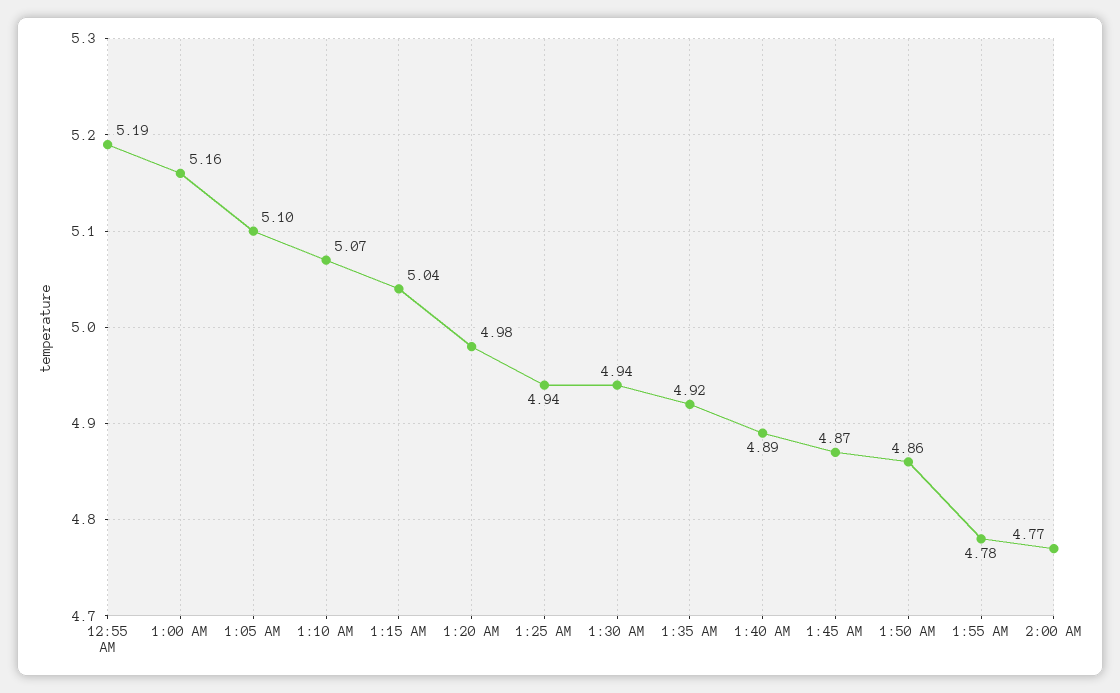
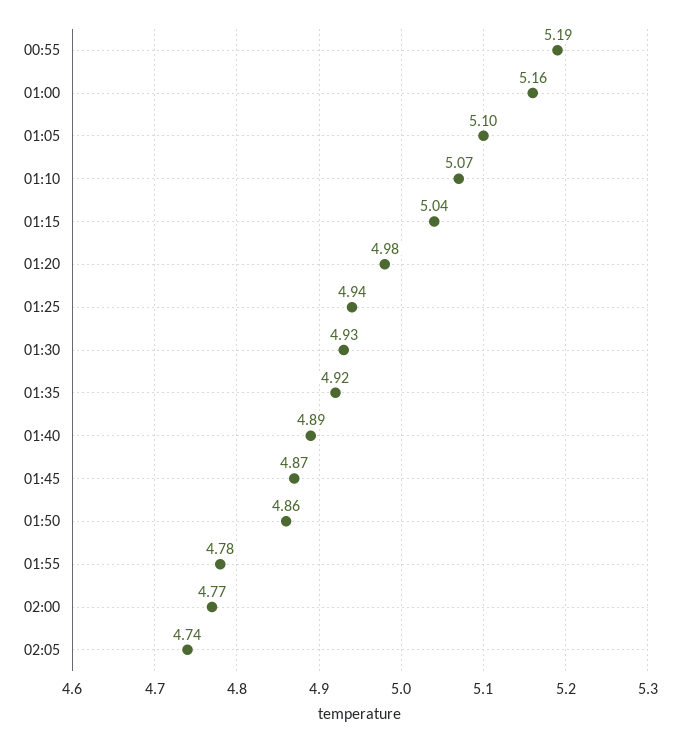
1:30 AM: 4.94 -> 4.93
02:05: none -> 4.74

